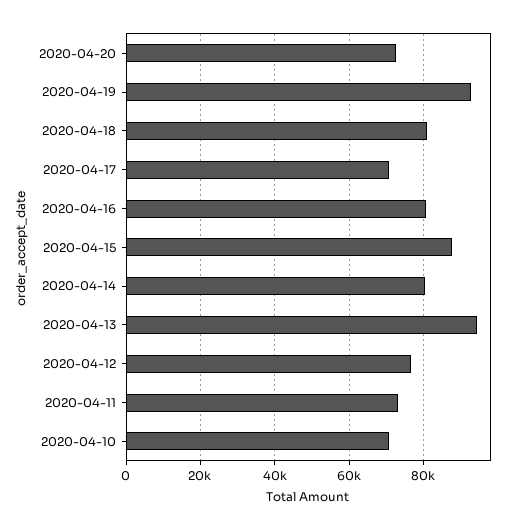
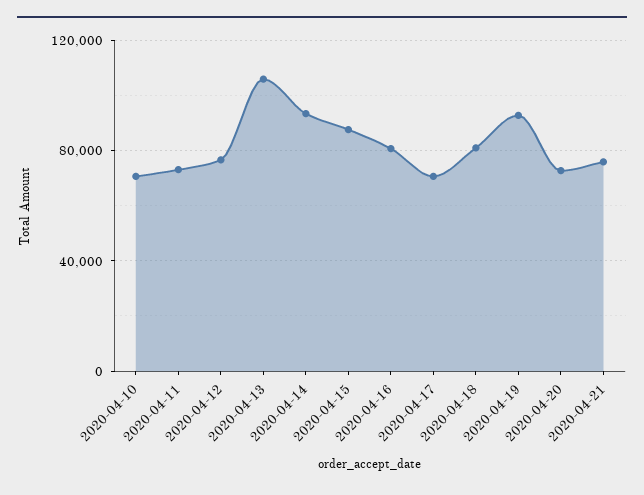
2020-04-14: 80000 -> 95000
2020-04-13: 94000 -> 105000
2020-04-21: none -> 75000

